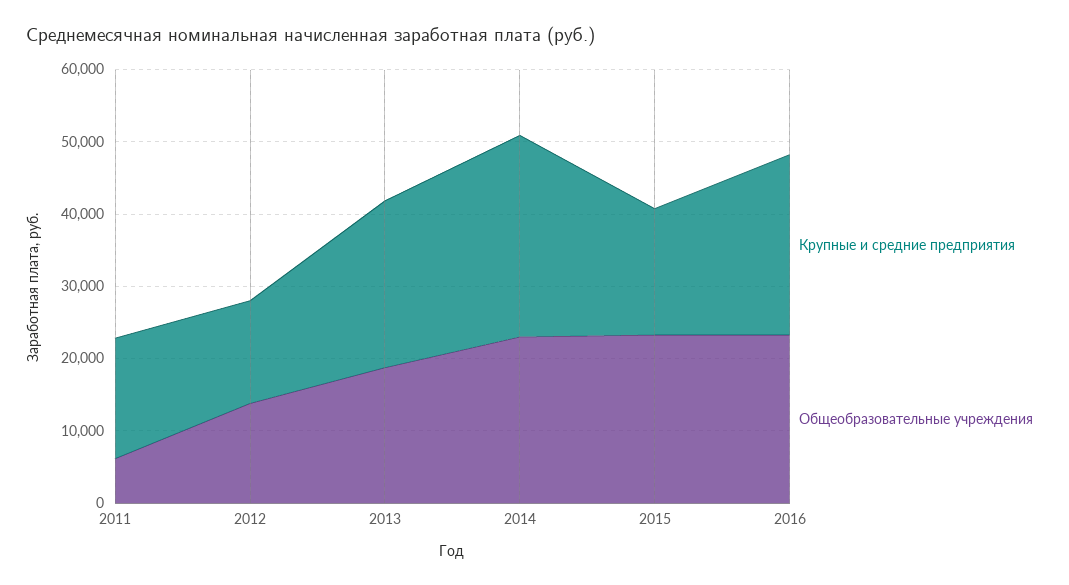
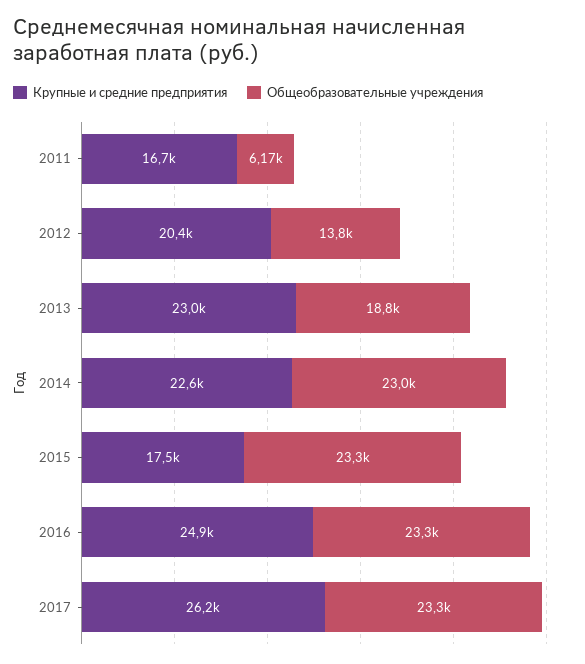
Крупные и средние предприятия, 2012: 14000 -> 20400
Крупные и средние предприятия, 2014: 28000 -> 22600
Крупные и средние предприятия, 2017: none -> 26200
Общеобразовательные учреждения, 2017: none -> 23300

